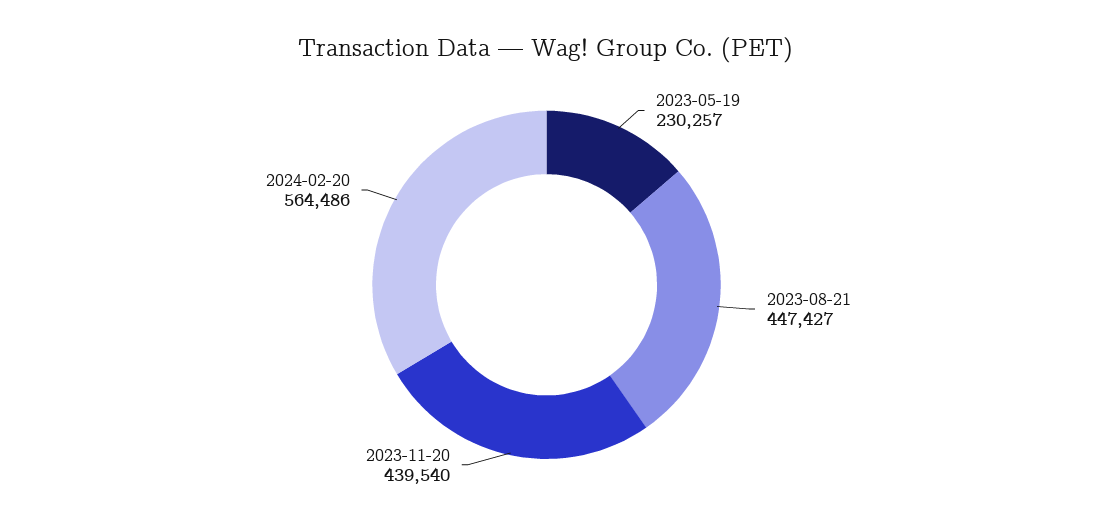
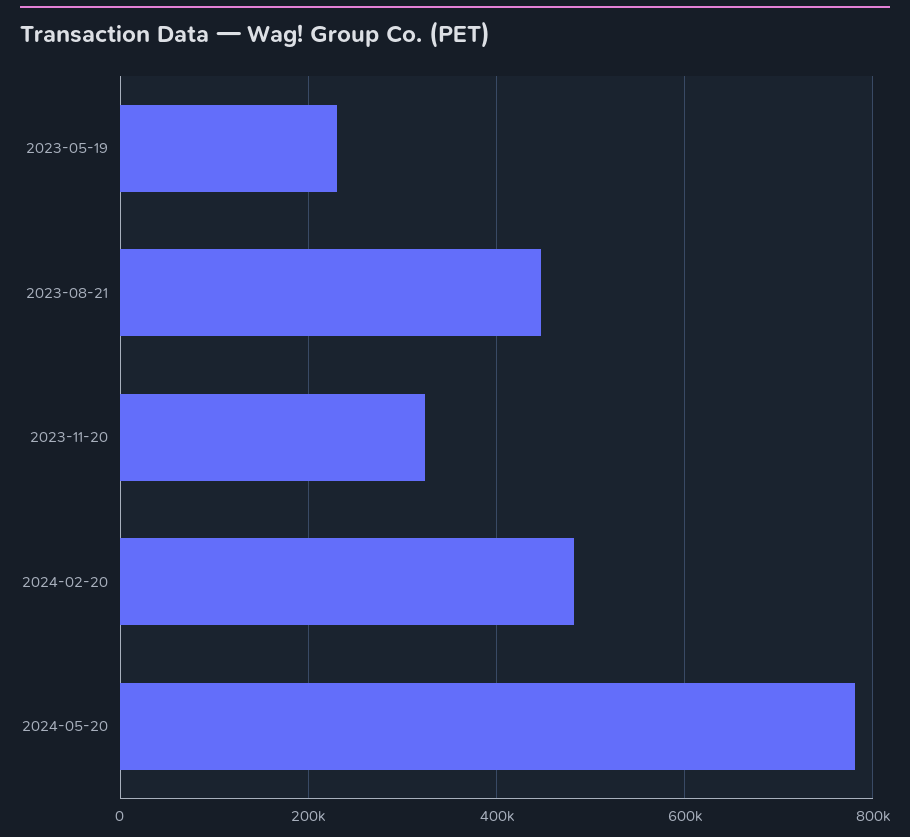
2023-11-20: 439540 -> 320000
2024-02-20: 564486 -> 480000
2024-05-20: none -> 780000

